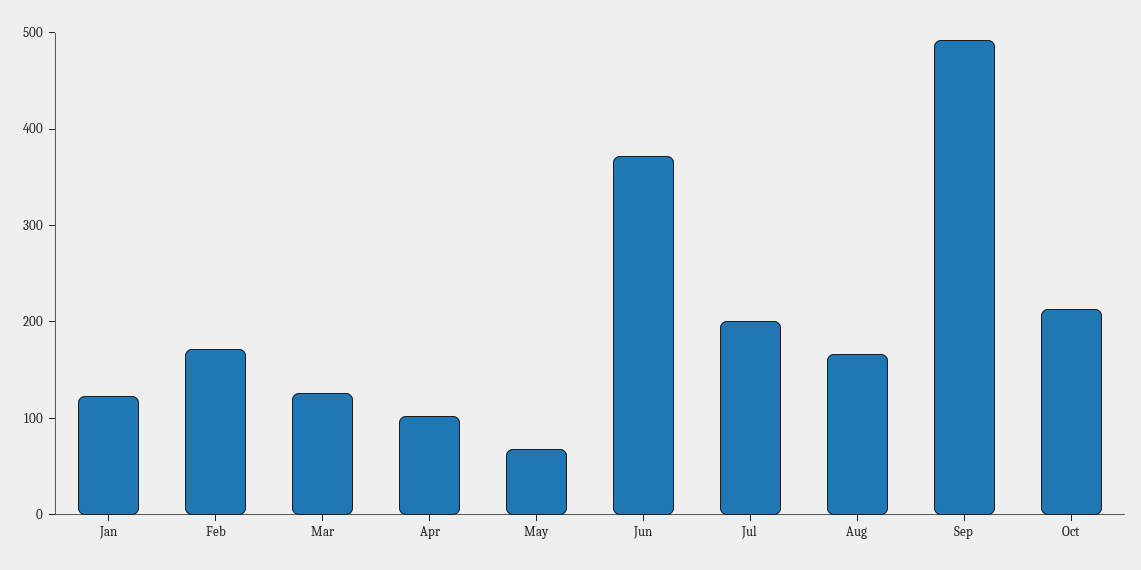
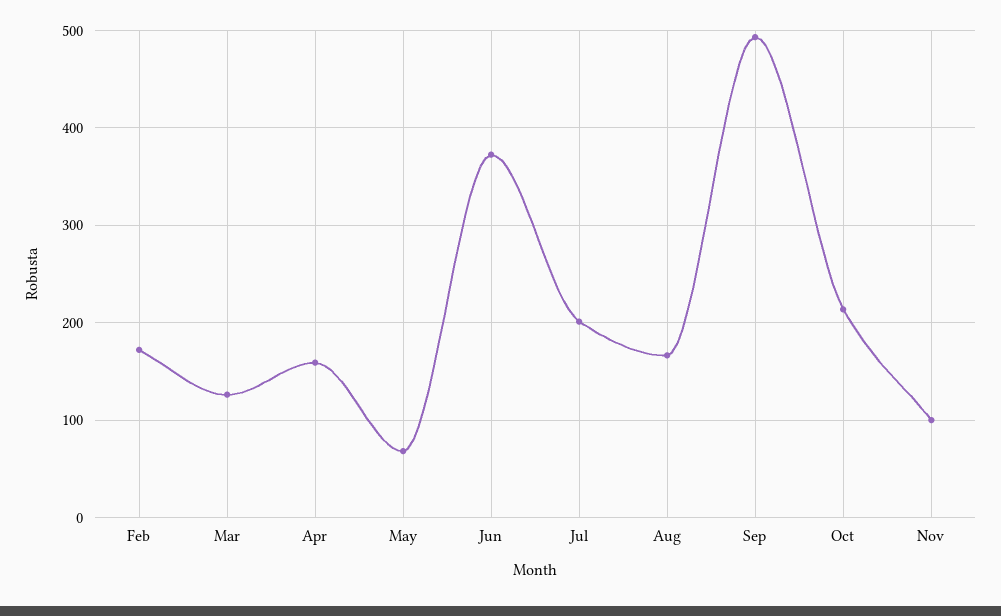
Jan: 120 -> none
Apr: 100 -> 160
Nov: none -> 100

